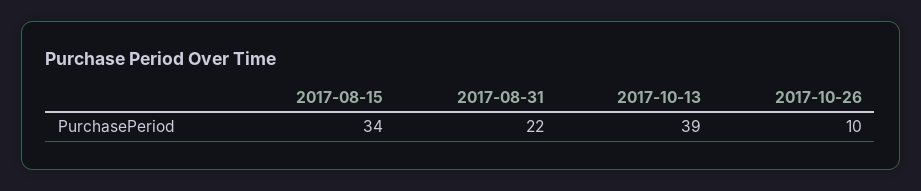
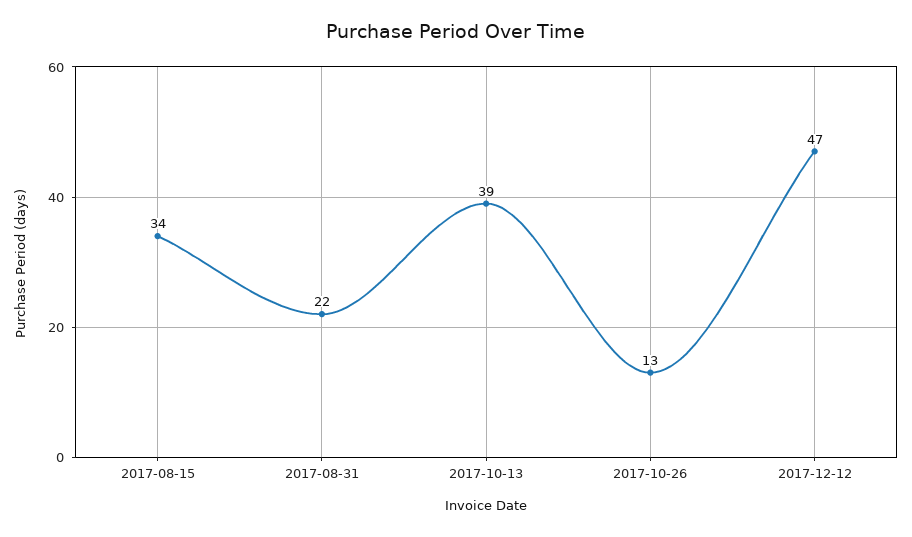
2017-10-26: 10 -> 13
2017-12-12: none -> 47

